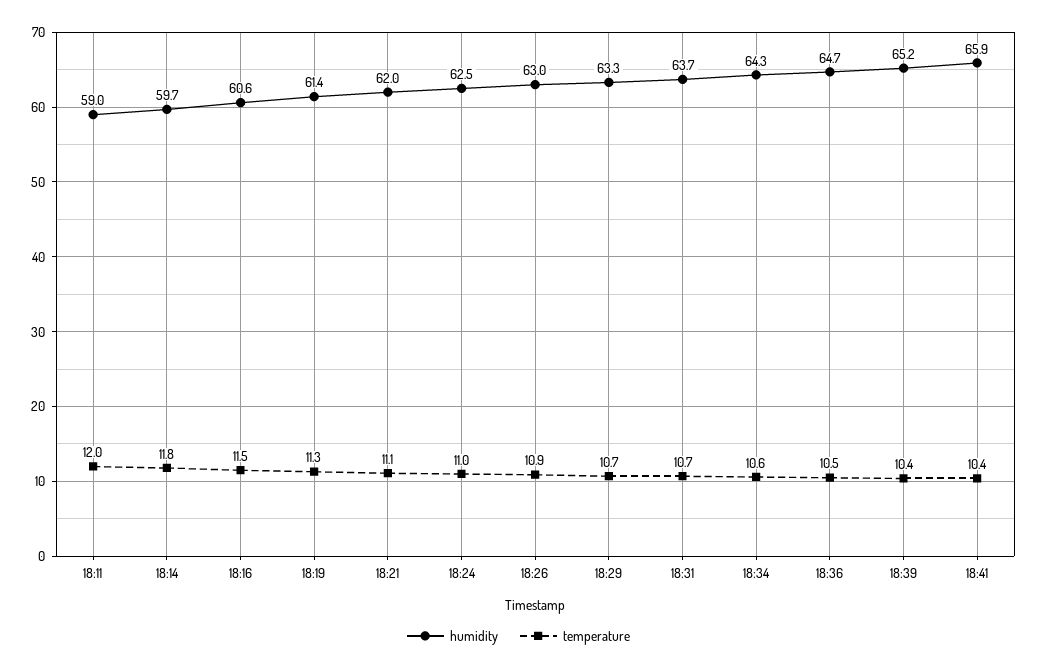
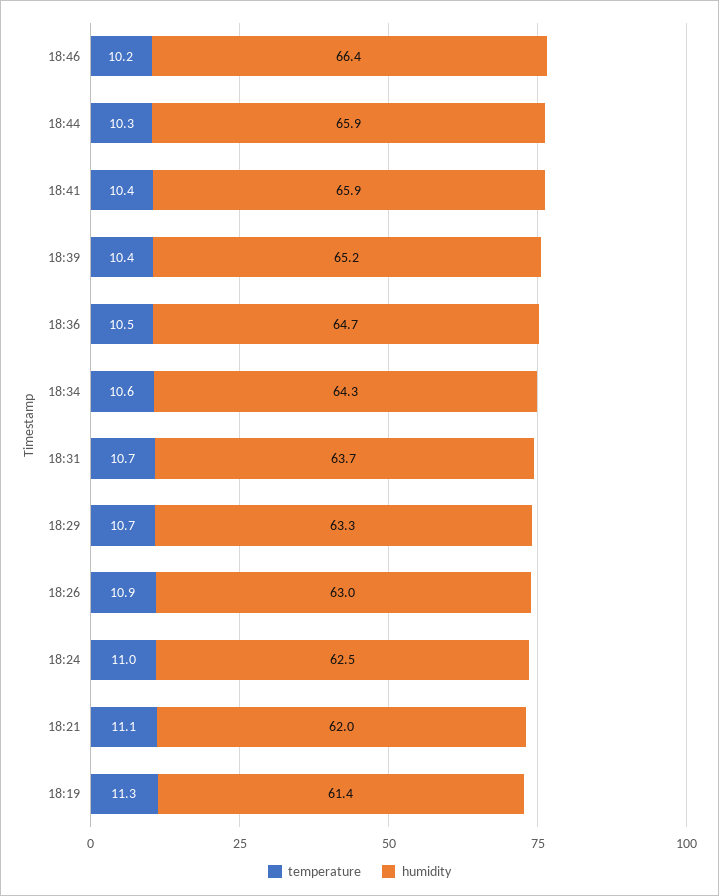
humidity, 18:11: 59 -> none
temperature, 18:11: 12 -> none
humidity, 18:14: 59.7 -> none
temperature, 18:14: 11.8 -> none
humidity, 18:16: 60.6 -> none
temperature, 18:16: 11.5 -> none
temperature, 18:46: none -> 10.2
humidity, 18:46: none -> 66.4
temperature, 18:44: none -> 10.3
humidity, 18:44: none -> 65.9

